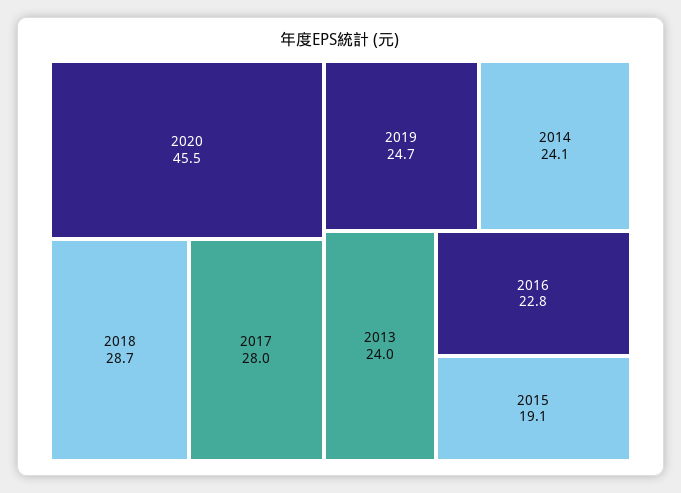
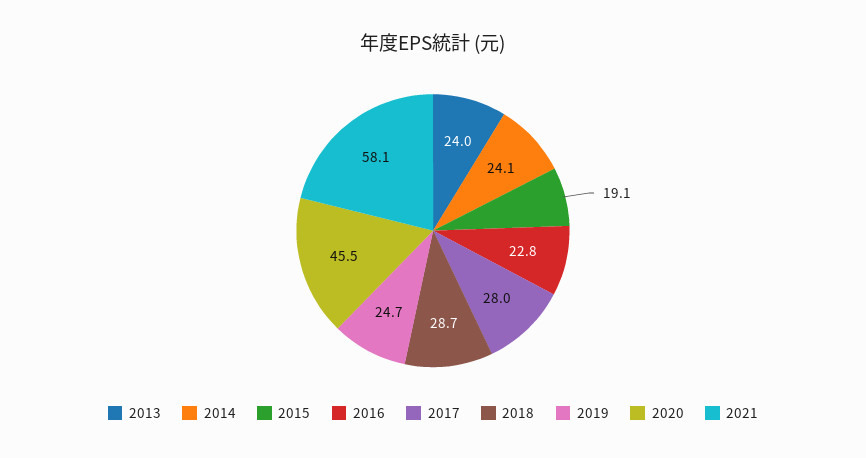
2021: none -> 58.1

